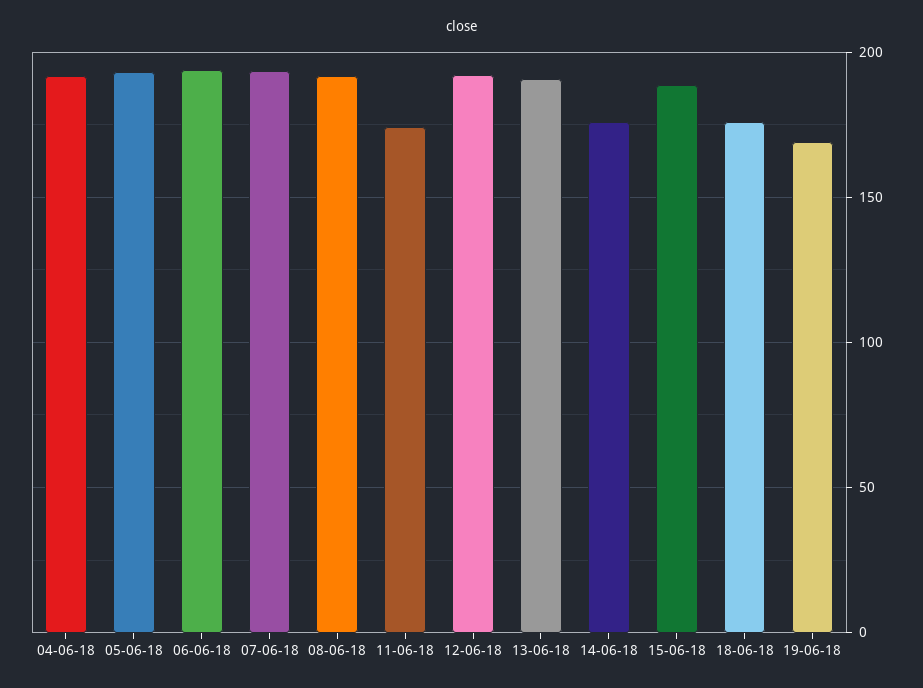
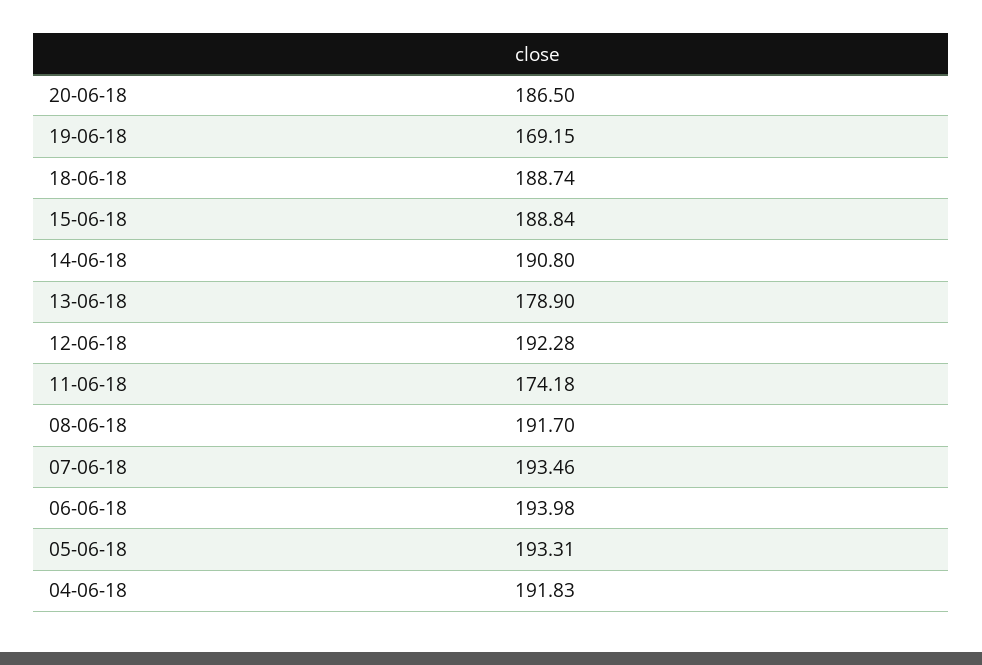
13-06-18: 190 -> 178.9
14-06-18: 175 -> 190.8
18-06-18: 175 -> 188.74
20-06-18: none -> 186.5

